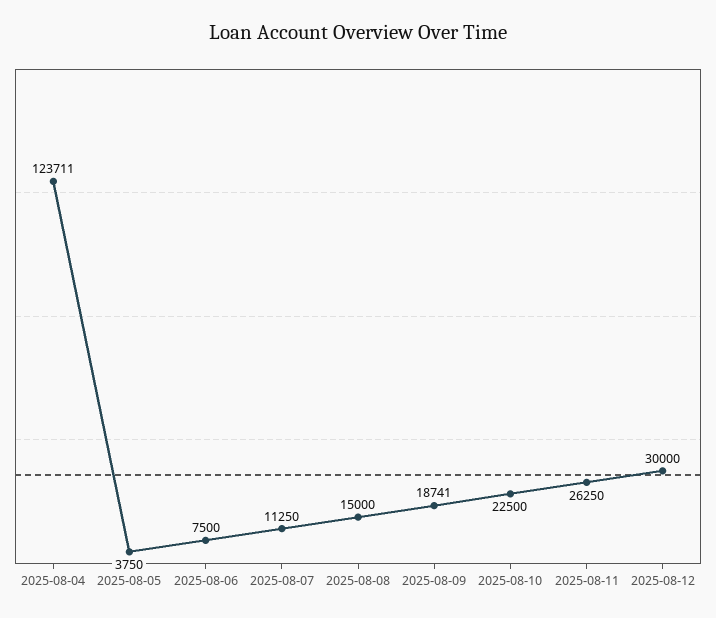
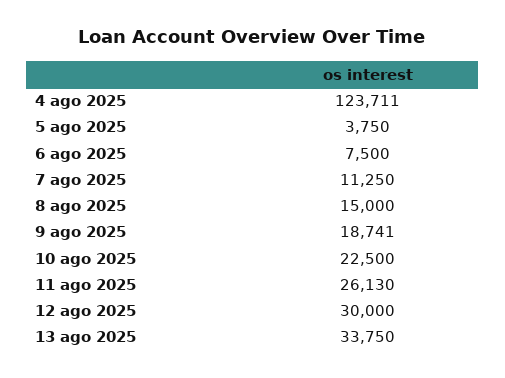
2025-08-11: 26250 -> 26130
13 ago 2025: none -> 33750

